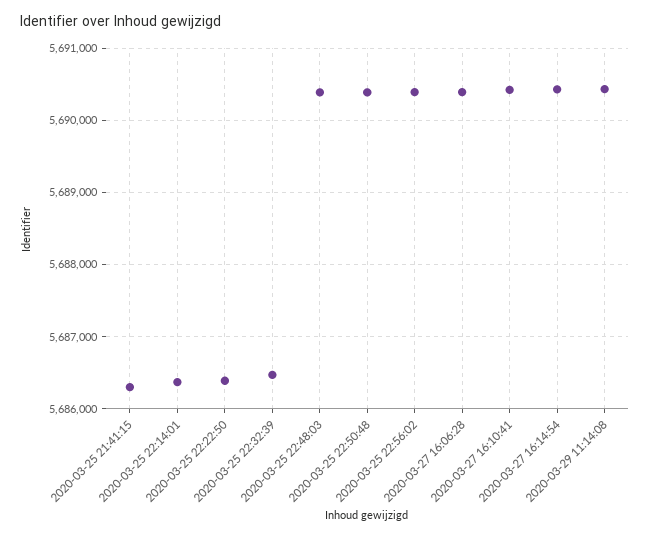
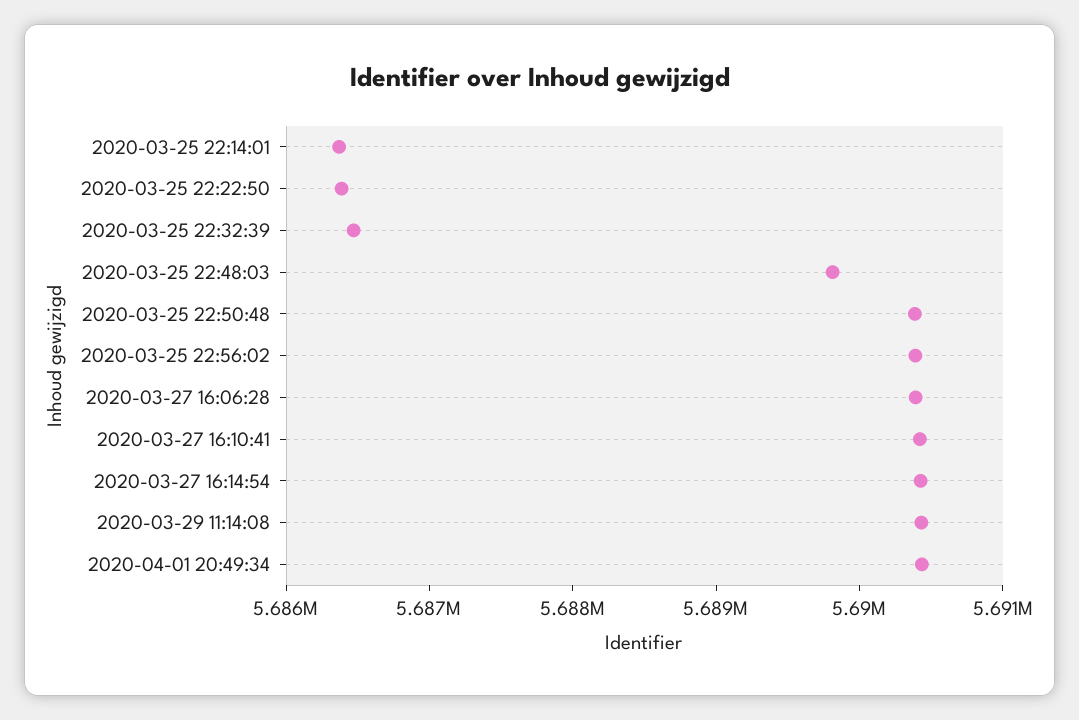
2020-03-25 21:41:15: 5686300 -> none
2020-03-25 22:48:03: 5690400 -> 5689800
2020-04-01 20:49:34: none -> 5690400

